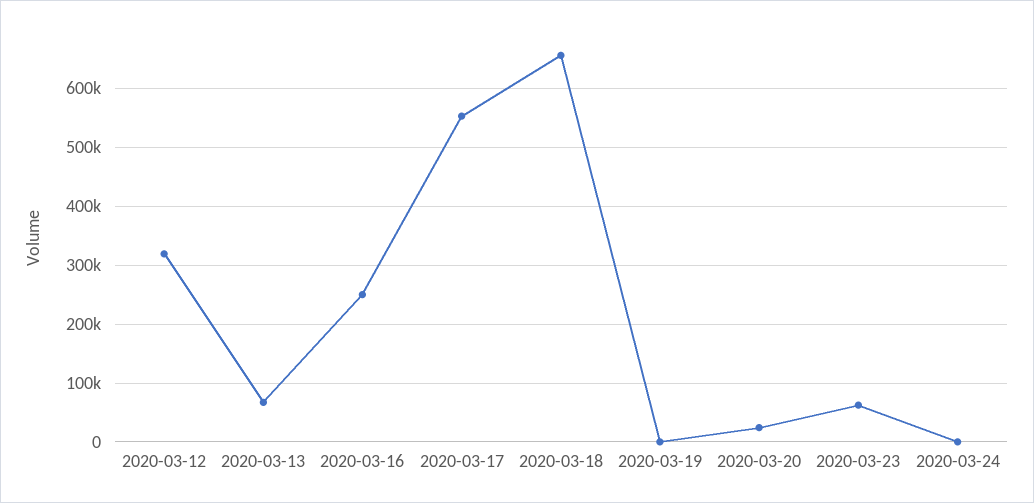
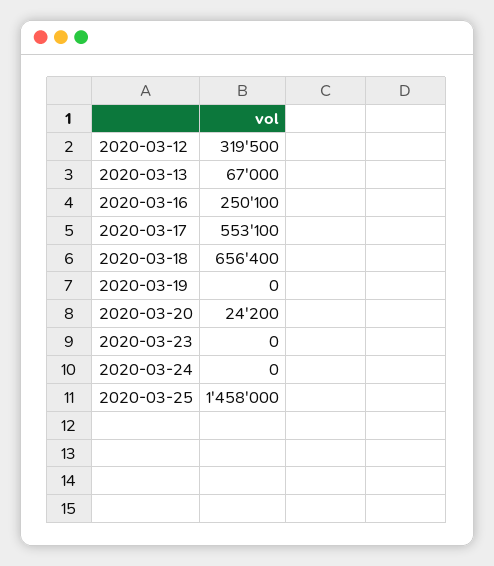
2020-03-23: 60000 -> 0
2020-03-25: none -> 1458000

